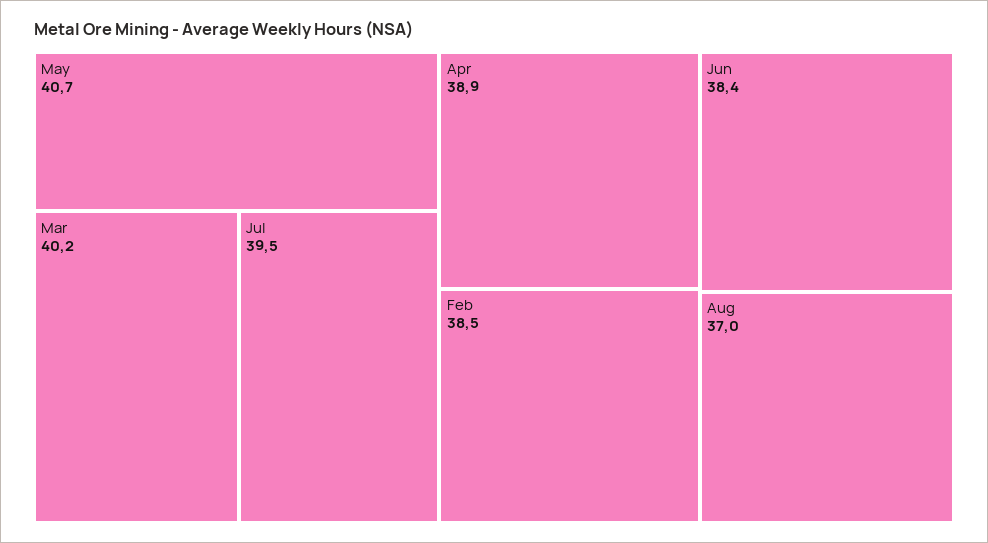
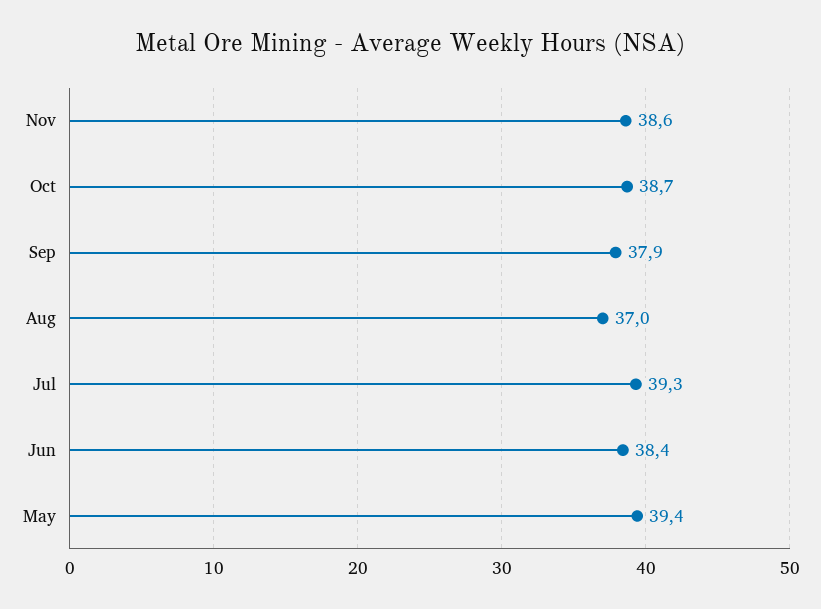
May: 40.7 -> 39.4
Mar: 40.2 -> none
Jul: 39.5 -> 39.3
Apr: 38.9 -> none
Feb: 38.5 -> none
Nov: none -> 38.6
Oct: none -> 38.7
Sep: none -> 37.9

